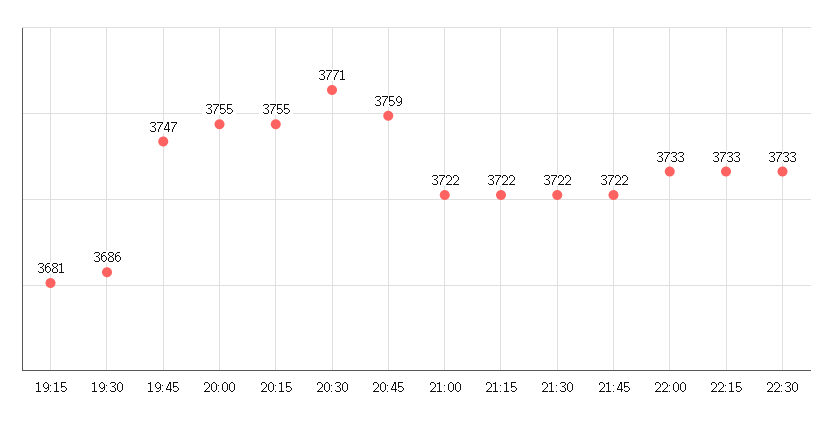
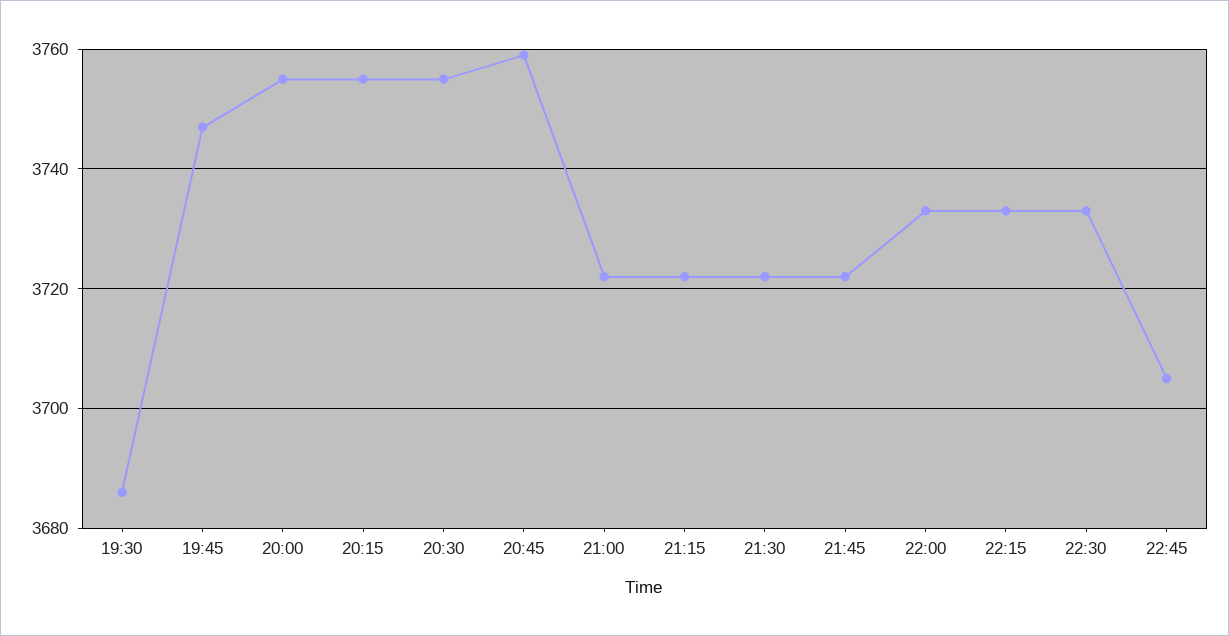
19:15: 3681 -> none
20:30: 3771 -> 3755
22:45: none -> 3705

